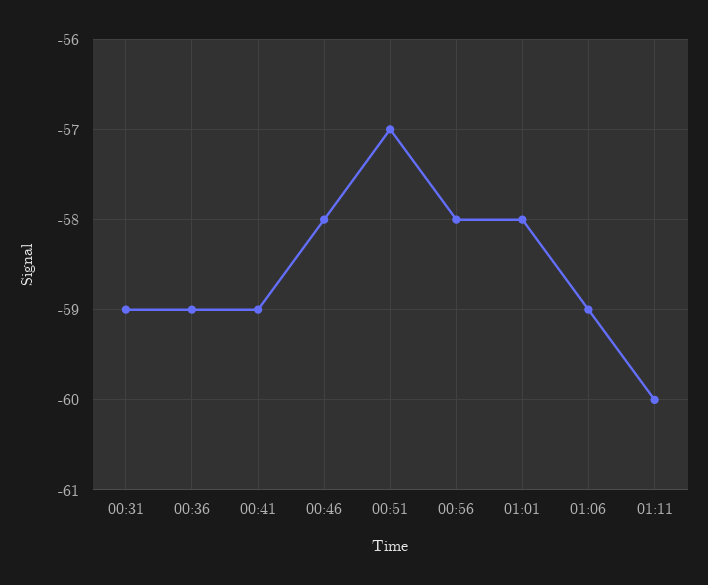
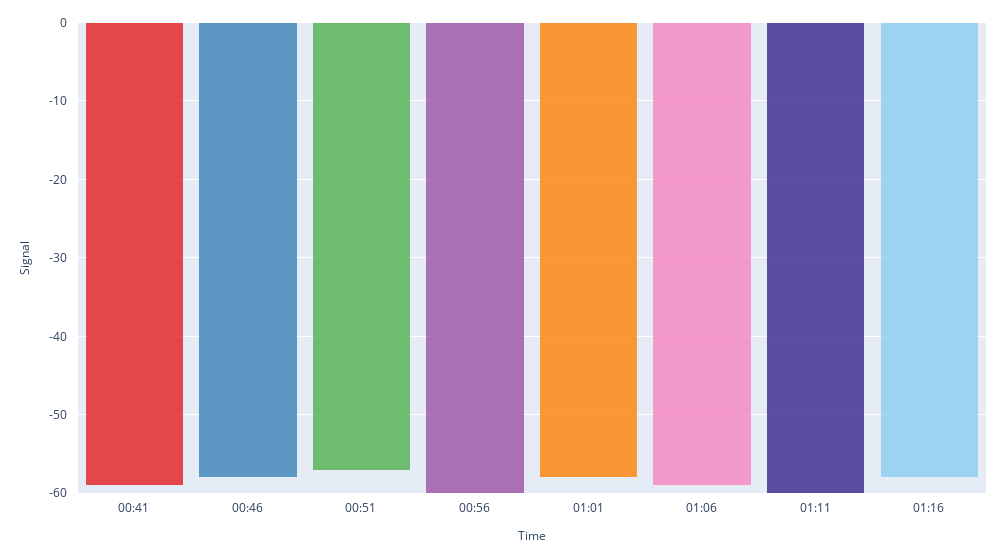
00:31: -59 -> none
00:36: -59 -> none
00:56: -58 -> -60
01:16: none -> -58

